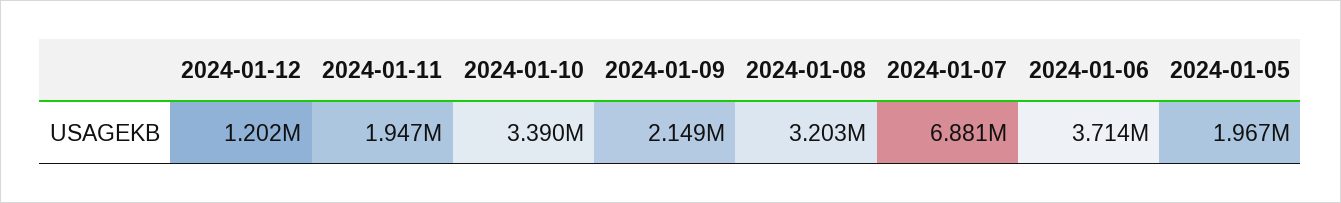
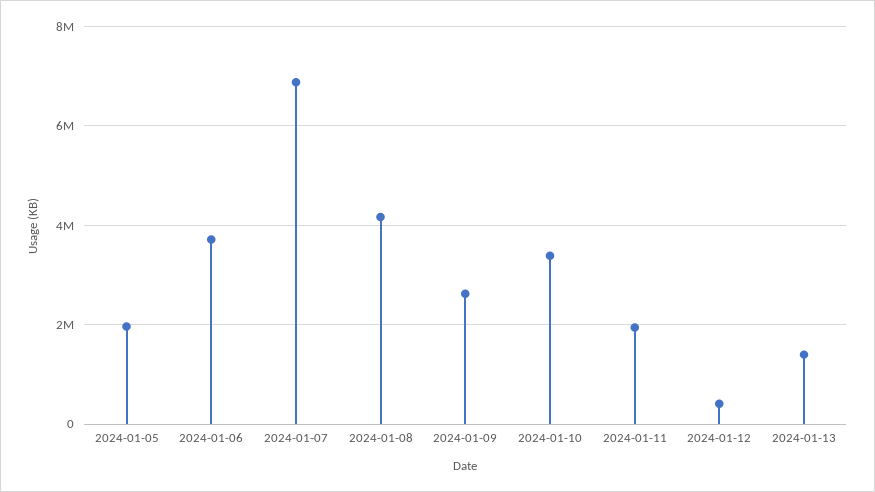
2024-01-12: 1202000 -> 400000
2024-01-09: 2149000 -> 2600000
2024-01-08: 3203000 -> 4200000
2024-01-13: none -> 1400000

